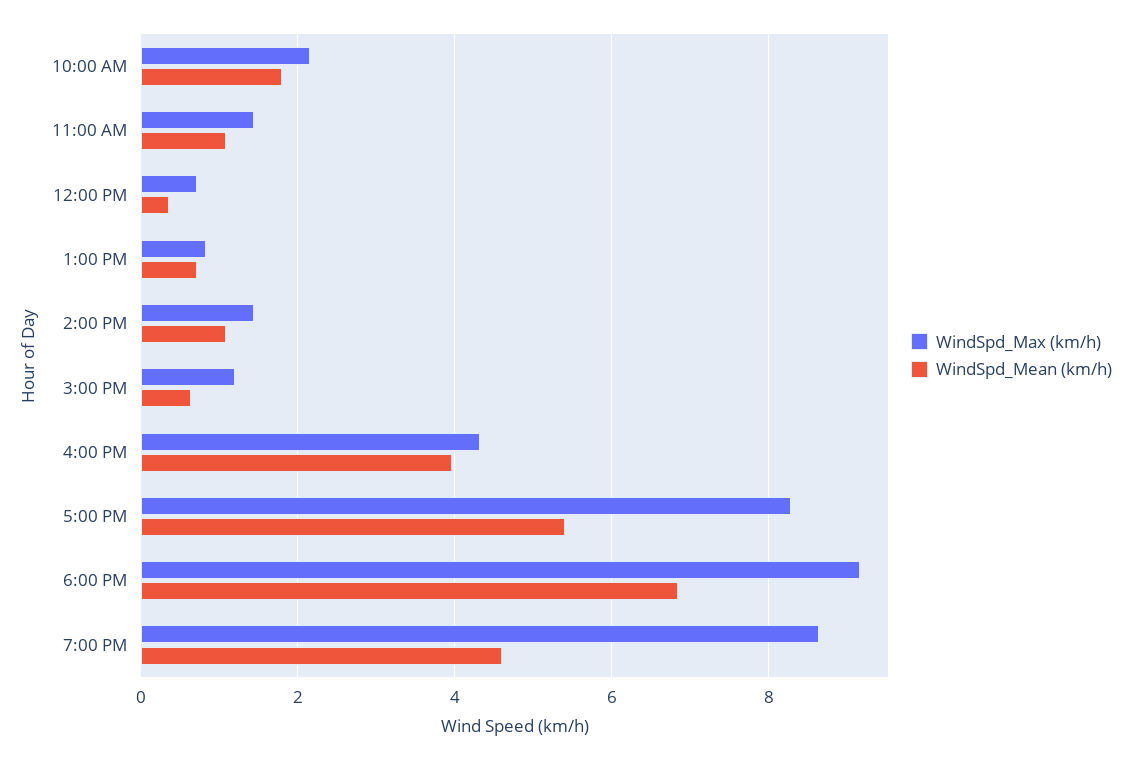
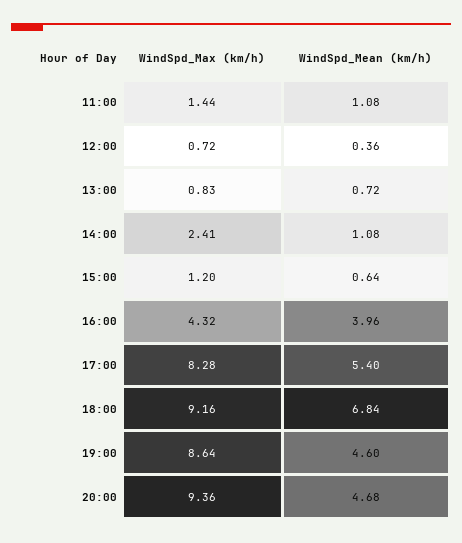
WindSpd_Max (km/h), 10:00 AM: 2.2 -> none
WindSpd_Mean (km/h), 10:00 AM: 1.8 -> none
WindSpd_Max (km/h), 2:00 PM: 1.4 -> 2.41
WindSpd_Max (km/h), 20:00: none -> 9.36
WindSpd_Mean (km/h), 20:00: none -> 4.68

